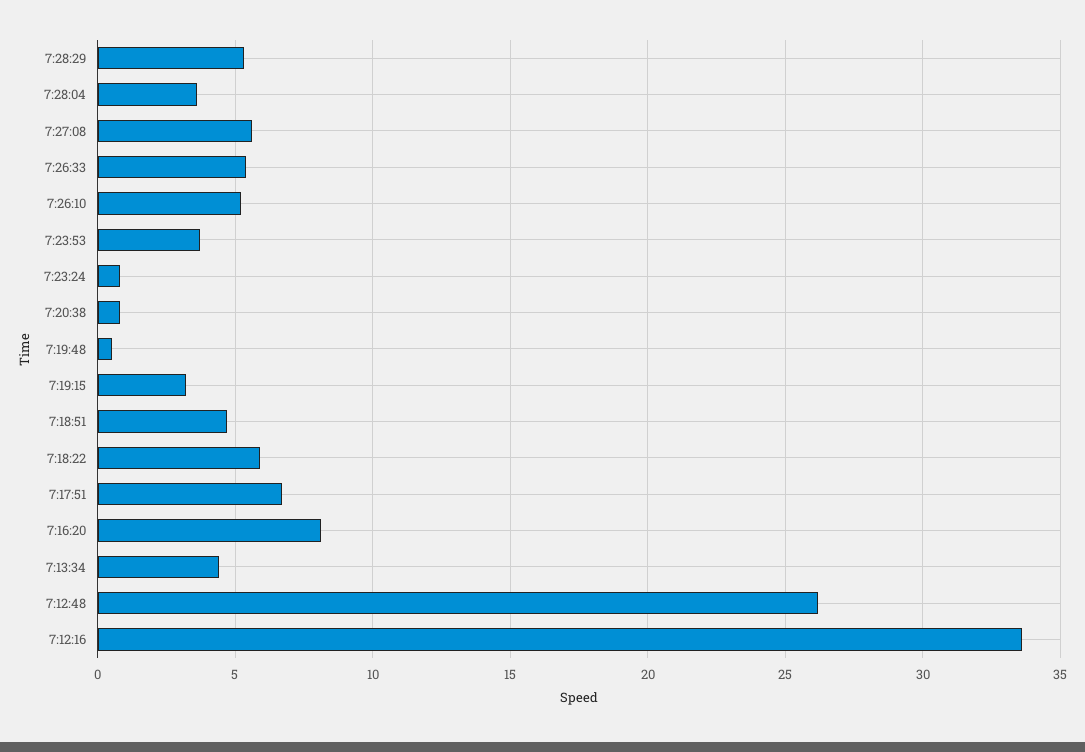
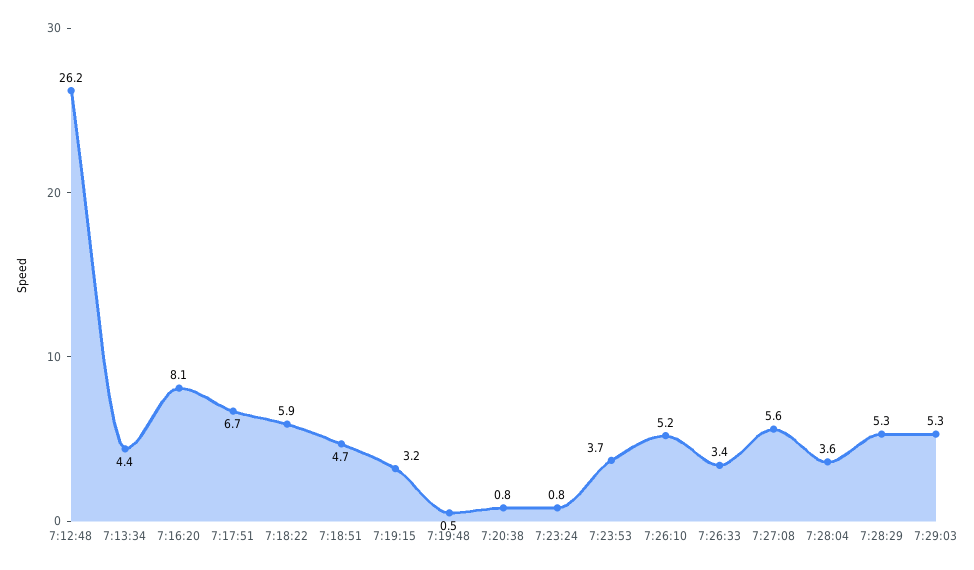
7:26:33: 5.5 -> 3.4
7:12:16: 33.5 -> none
7:29:03: none -> 5.3

